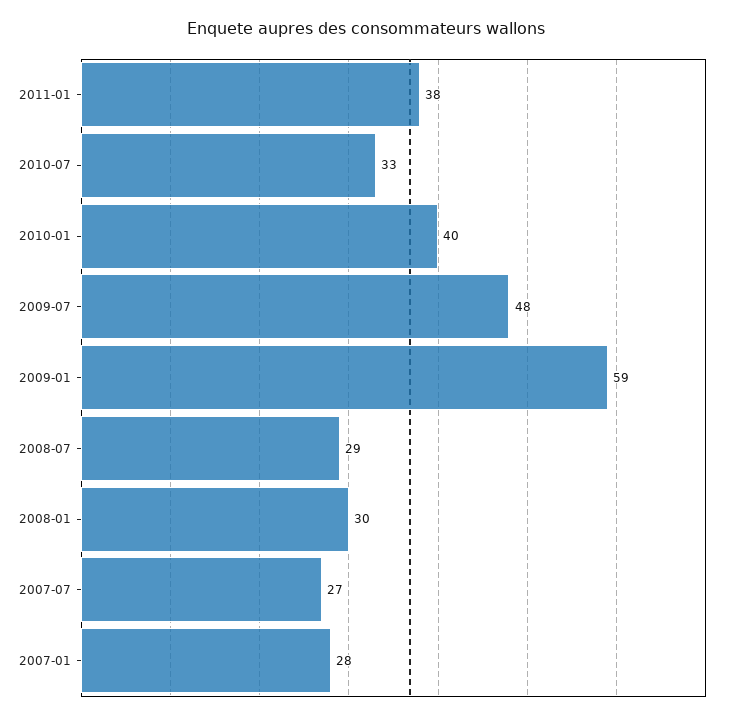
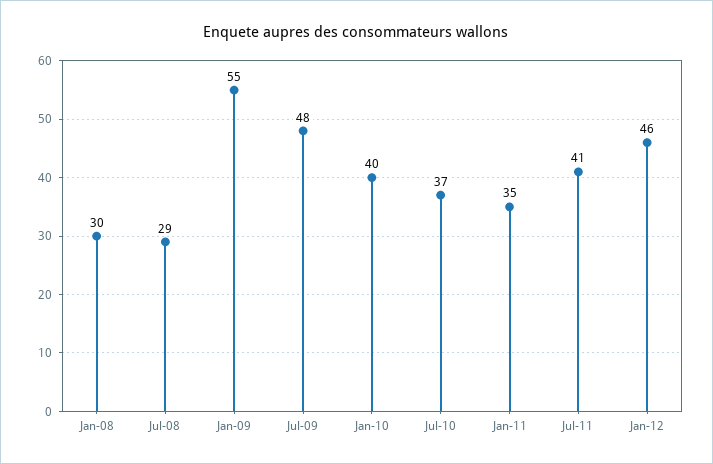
2011-01: 38 -> 35
2010-07: 33 -> 37
2009-01: 59 -> 55
2007-07: 27 -> none
2007-01: 28 -> none
Jul-11: none -> 41
Jan-12: none -> 46

